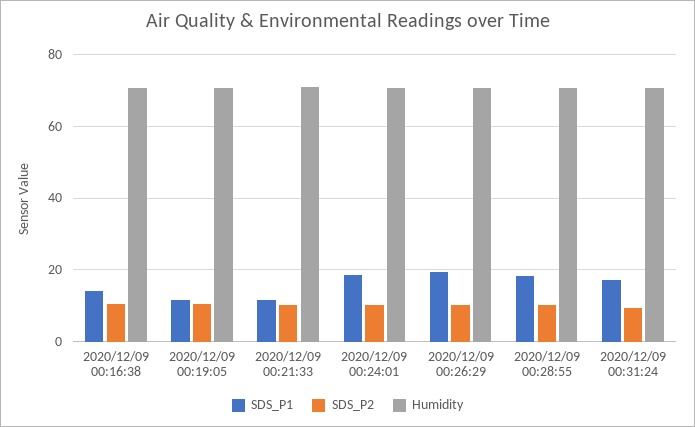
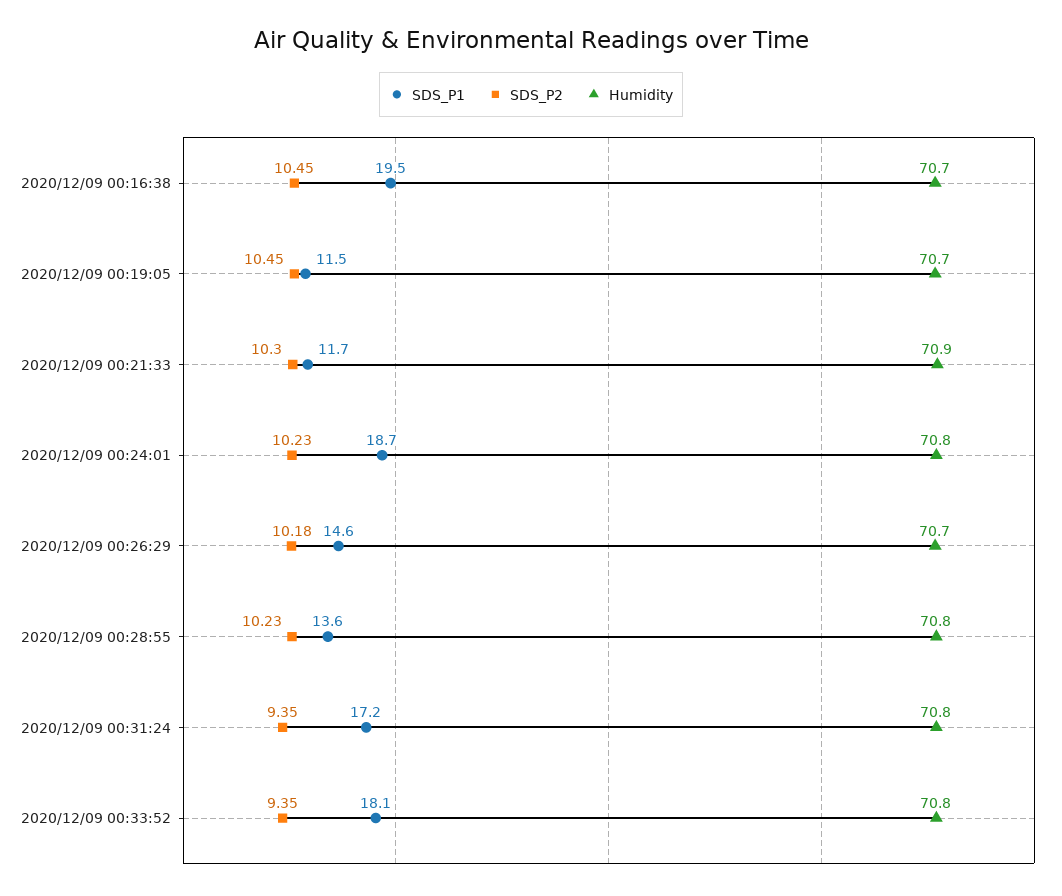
SDS_P1, 2020/12/09 00:16:38: 14 -> 19.5
SDS_P1, 2020/12/09 00:26:29: 20 -> 14.6
SDS_P1, 2020/12/09 00:28:55: 18 -> 13.6
SDS_P1, 2020/12/09 00:33:52: none -> 18.1
SDS_P2, 2020/12/09 00:33:52: none -> 9.35
Humidity, 2020/12/09 00:33:52: none -> 70.8

